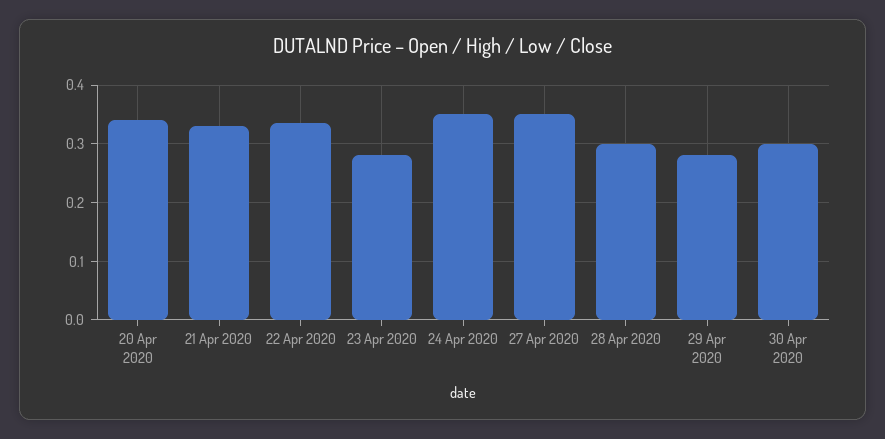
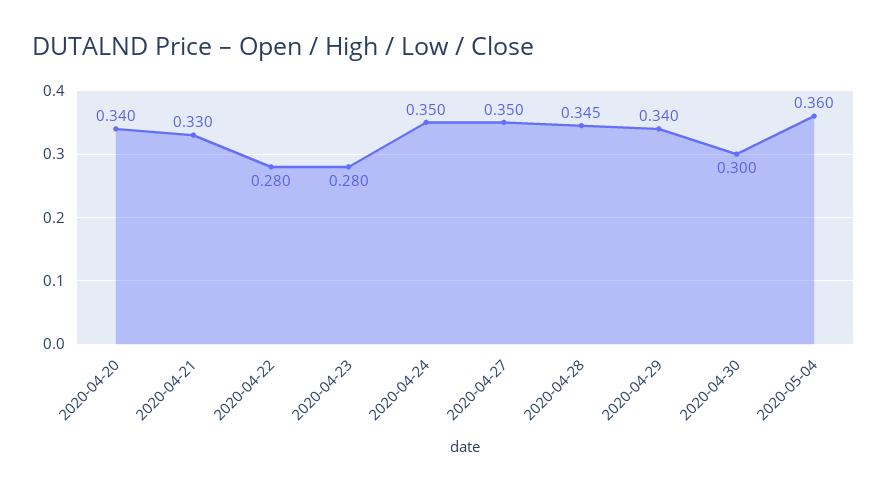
22 Apr 2020: 0.34 -> 0.28
28 Apr 2020: 0.3 -> 0.345
29 Apr 2020: 0.28 -> 0.34
2020-05-04: none -> 0.36

